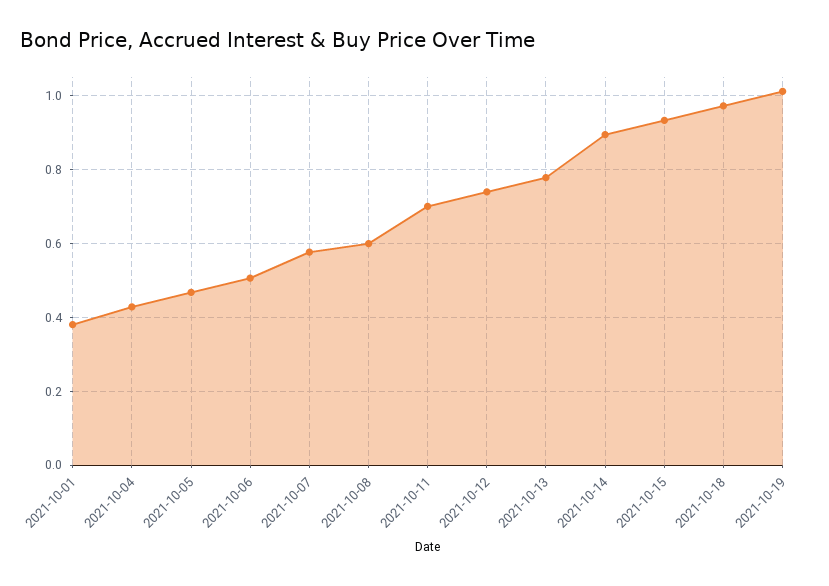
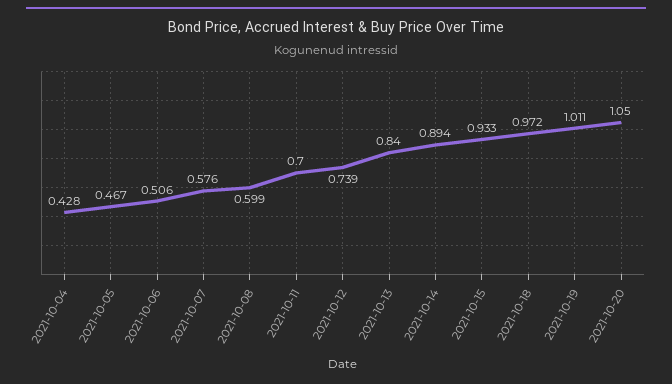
2021-10-01: 0.38 -> none
2021-10-13: 0.78 -> 0.84
2021-10-20: none -> 1.05

